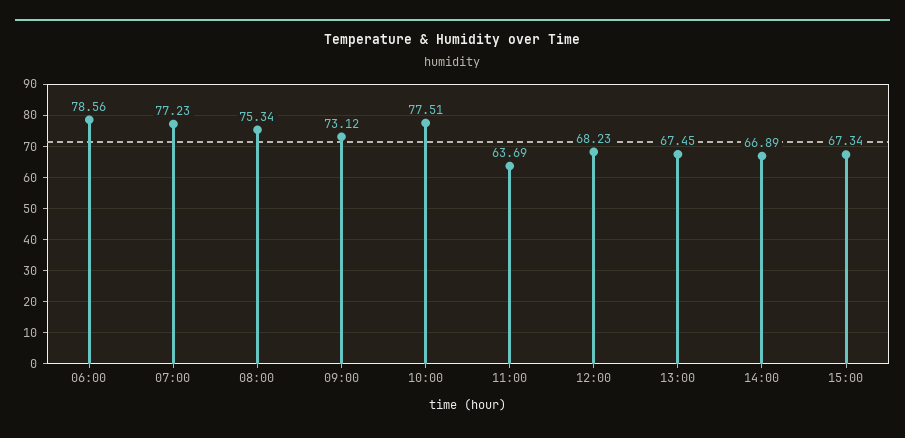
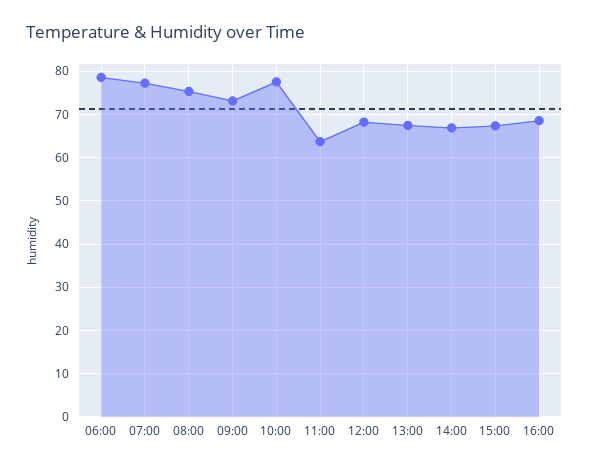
16:00: none -> 68

